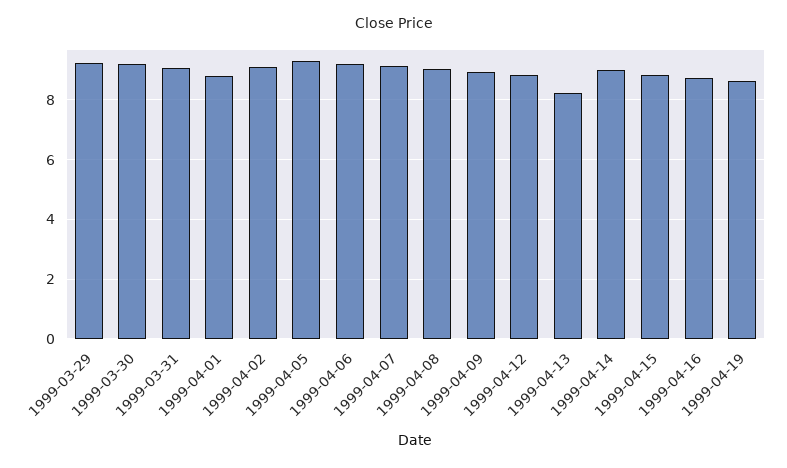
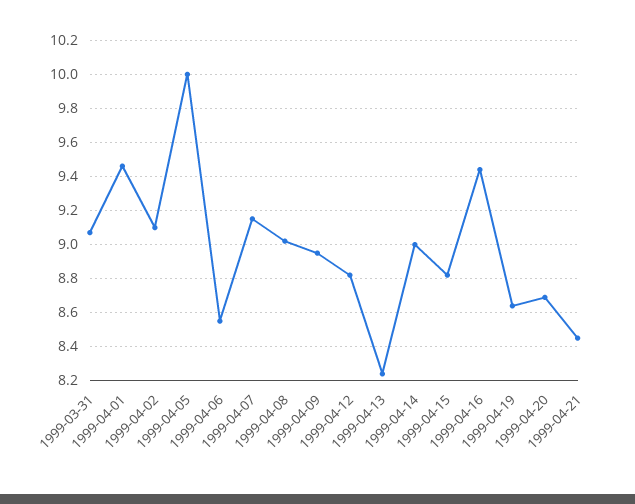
1999-03-29: 9.25 -> none
1999-03-30: 9.25 -> none
1999-04-01: 8.75 -> 9.45
1999-04-05: 9.25 -> 10
1999-04-06: 9.25 -> 8.55
1999-04-16: 8.75 -> 9.45
1999-04-20: none -> 8.7
1999-04-21: none -> 8.45

